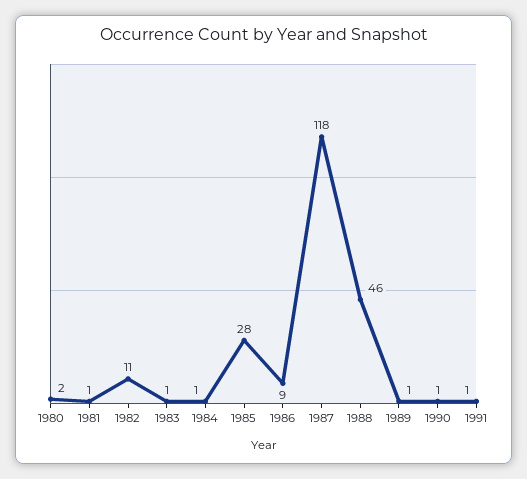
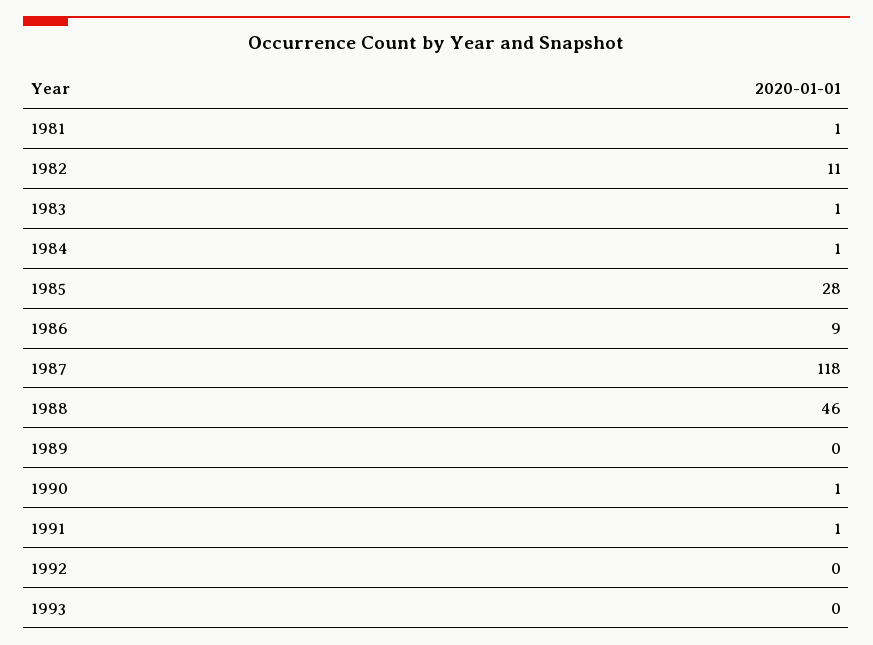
1980: 2 -> none
1989: 1 -> 0
1992: none -> 0
1993: none -> 0

